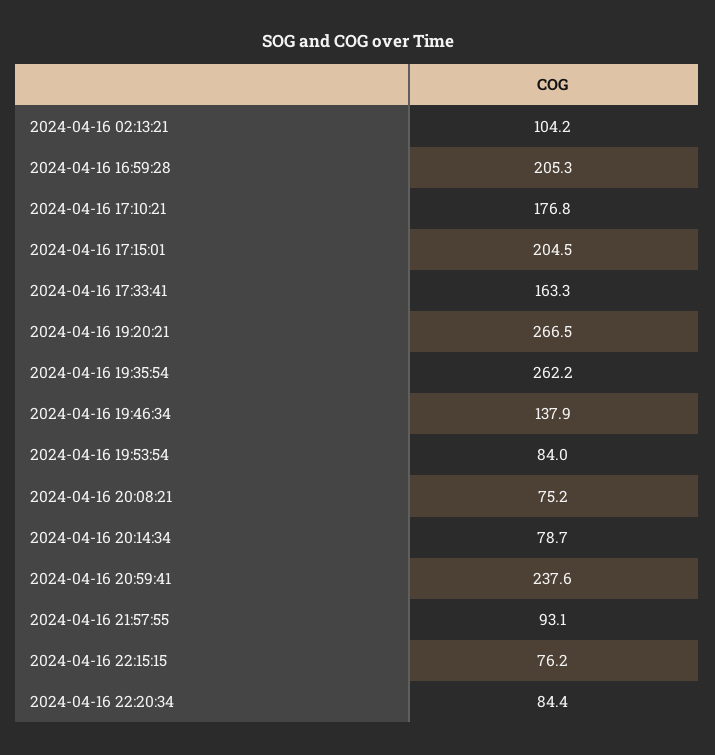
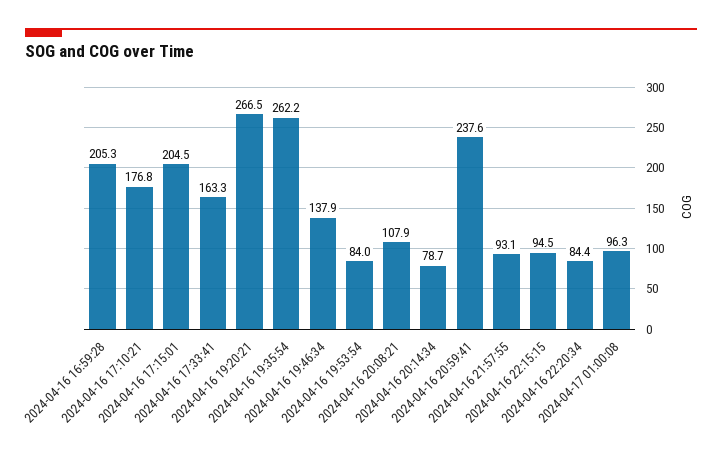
2024-04-16 02:13:21: 104.2 -> none
2024-04-16 20:08:21: 75.2 -> 107.9
2024-04-16 22:15:15: 76.2 -> 94.5
2024-04-17 01:00:08: none -> 96.3

